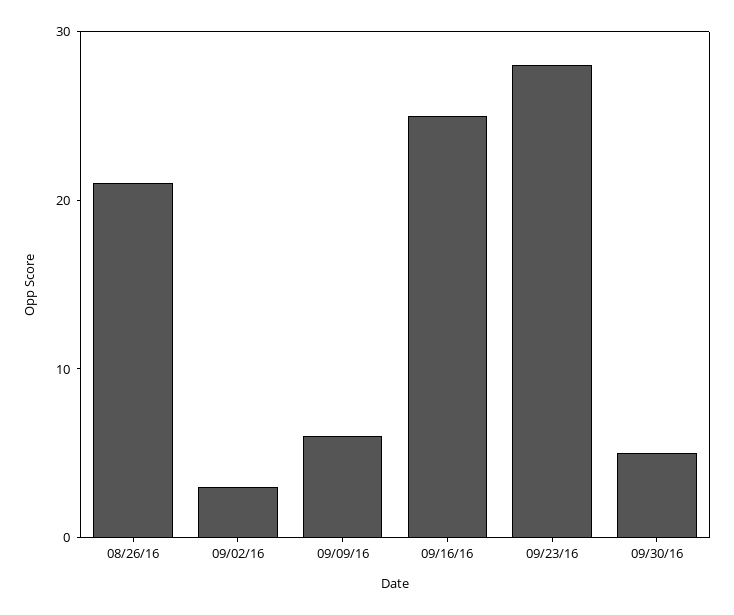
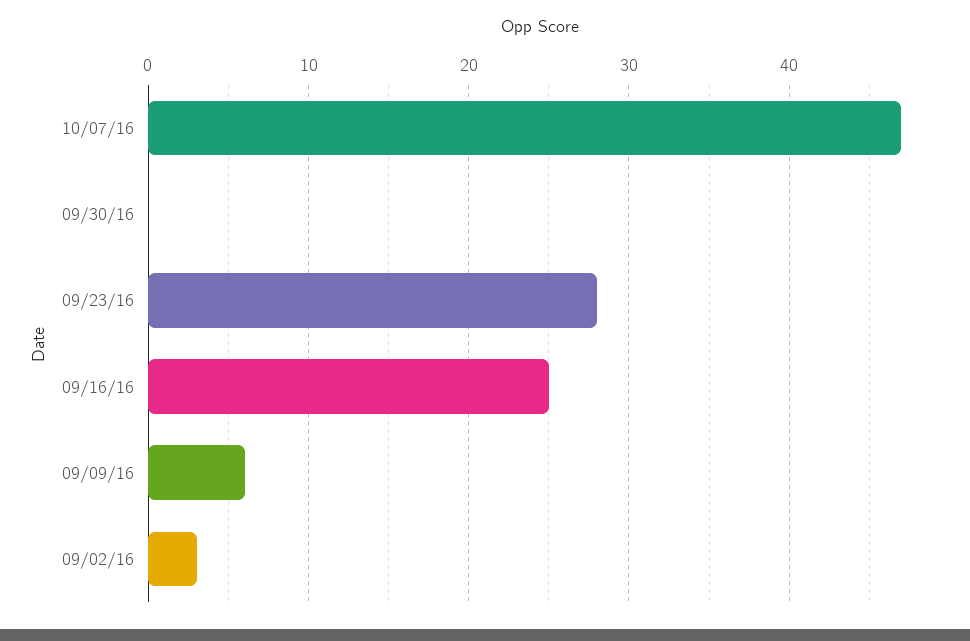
08/26/16: 21 -> none
09/30/16: 5 -> 0
10/07/16: none -> 47

